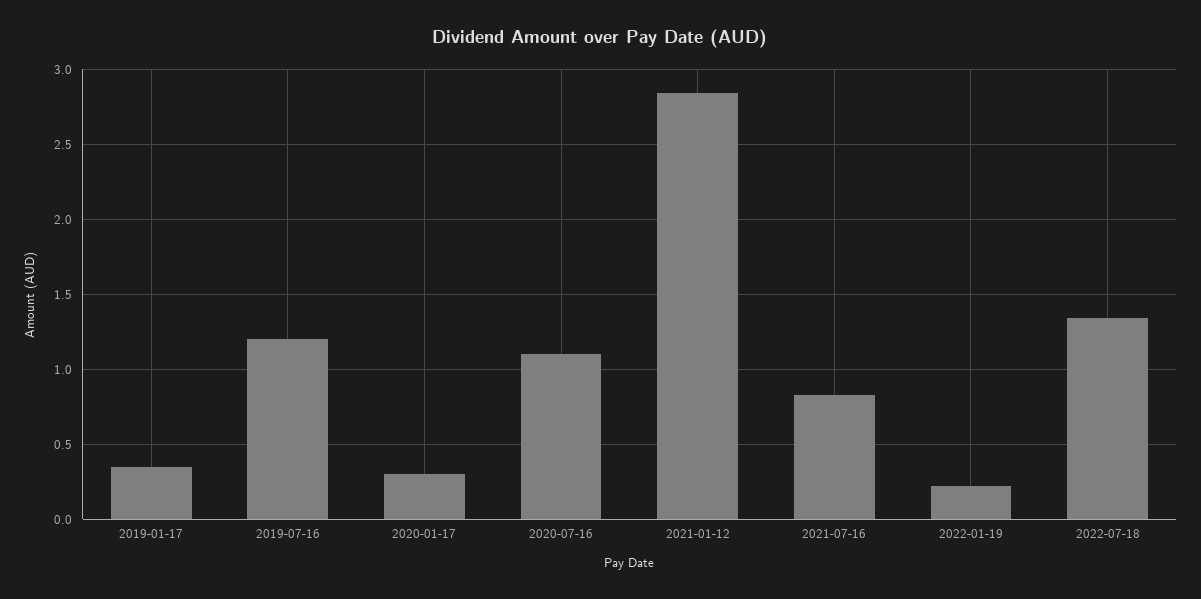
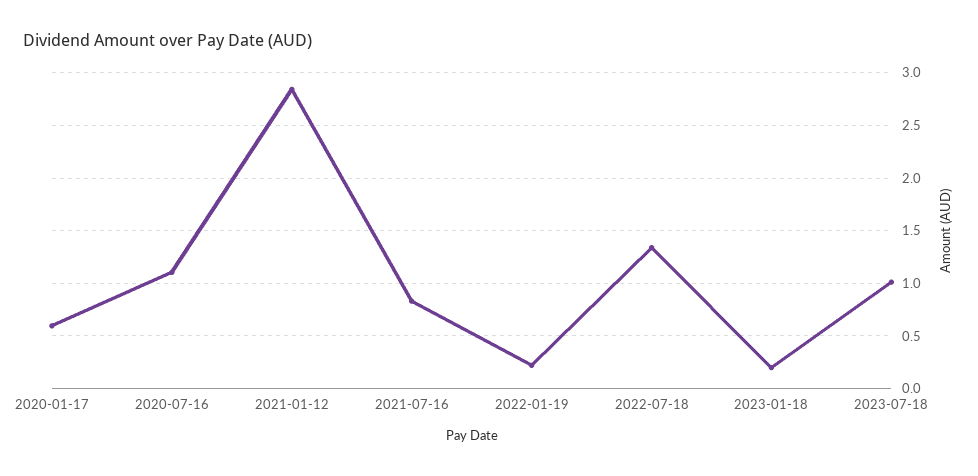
2019-01-17: 0.35 -> none
2019-07-16: 1.2 -> none
2020-01-17: 0.3 -> 0.6
2023-01-18: none -> 0.2
2023-07-18: none -> 1

